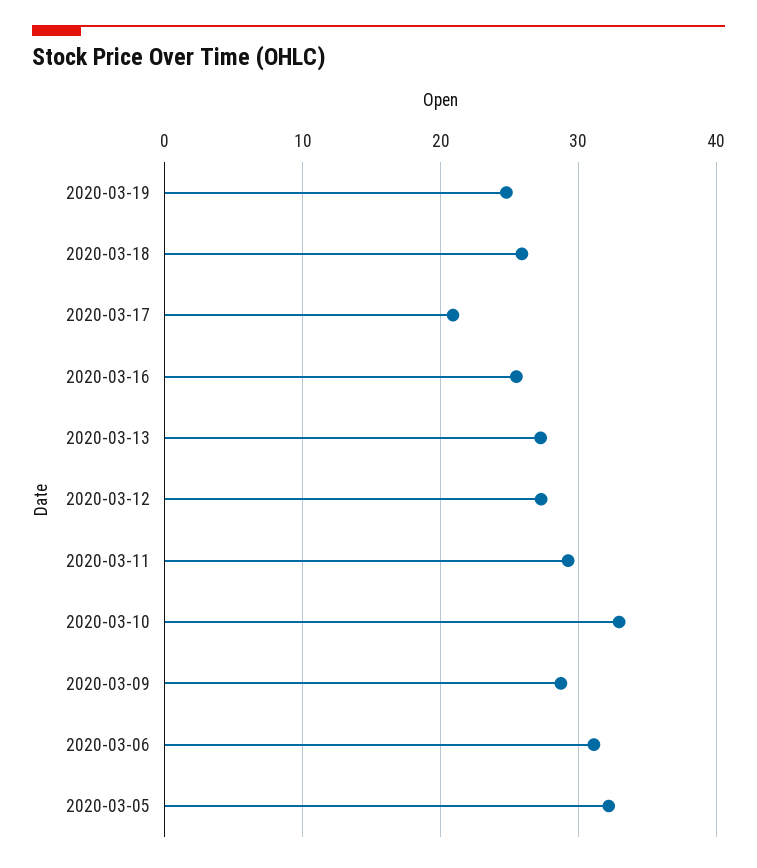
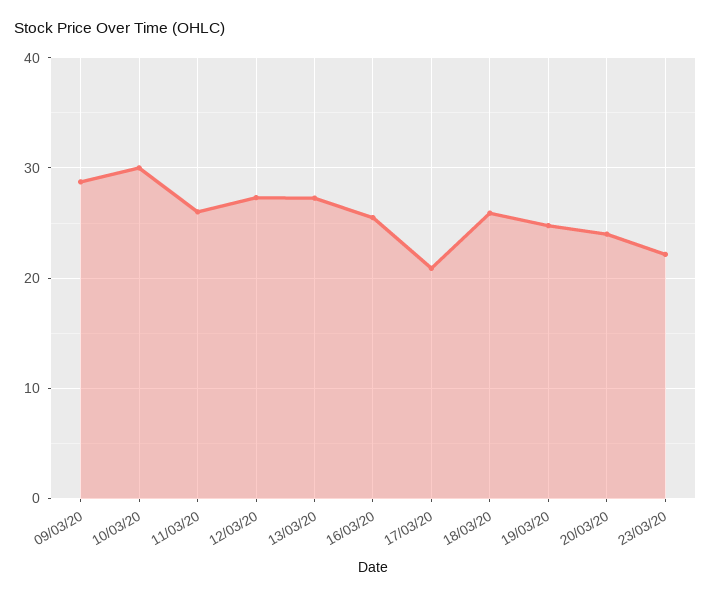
2020-03-11: 29 -> 26
2020-03-10: 33 -> 30
2020-03-06: 31 -> none
2020-03-05: 32 -> none
20/03/20: none -> 24
23/03/20: none -> 22

